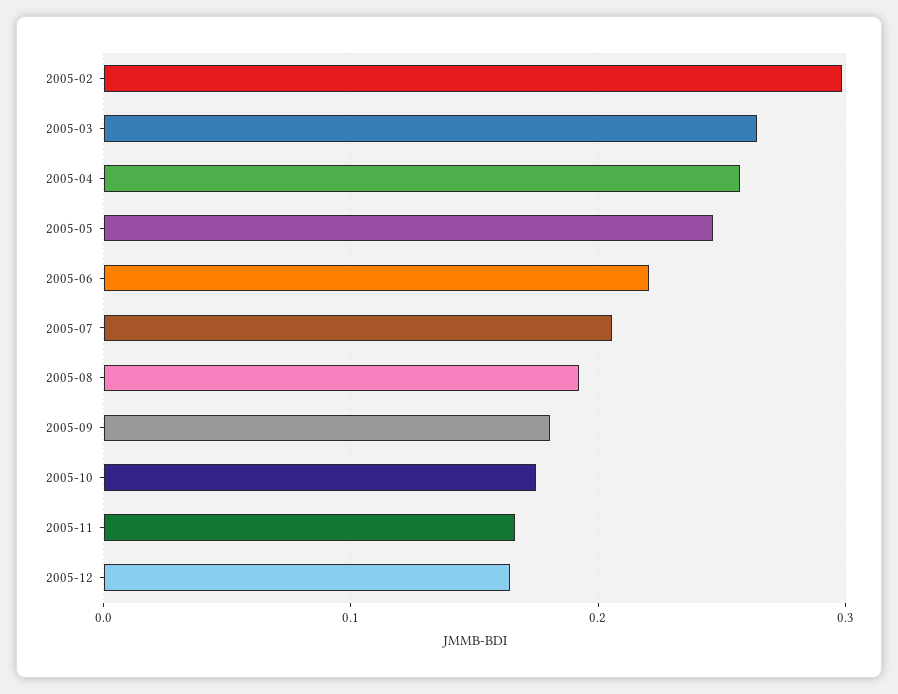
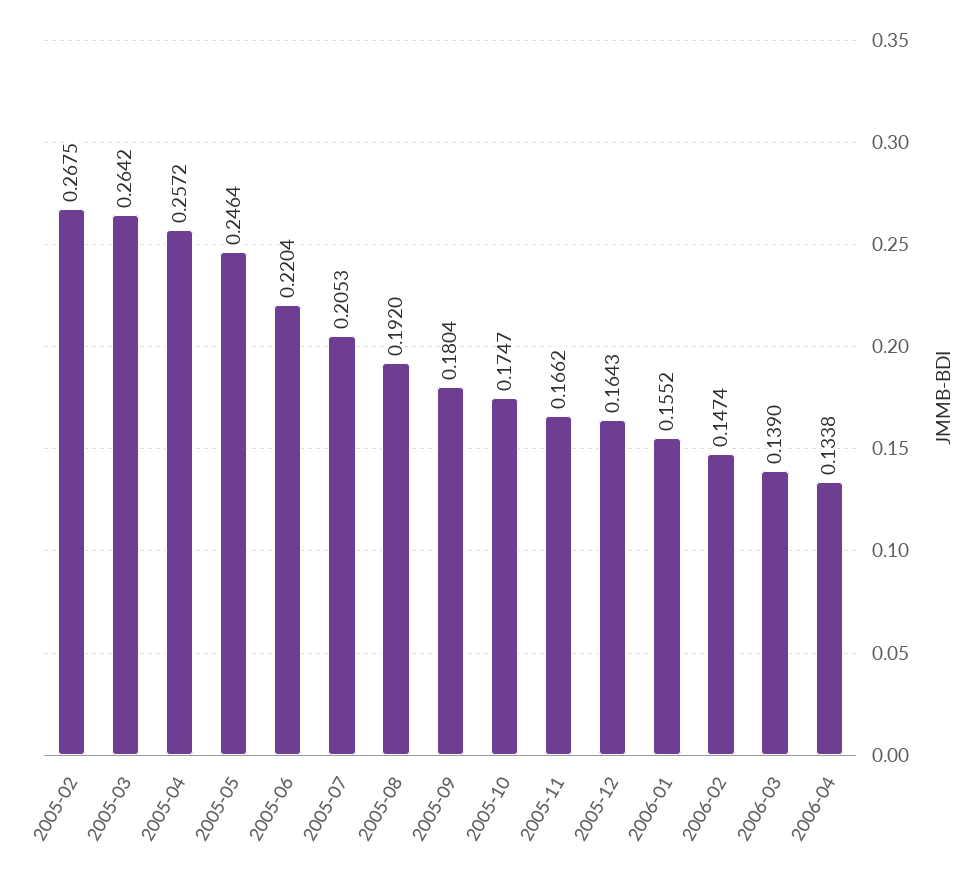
2005-02: 0.3 -> 0.2675
2006-01: none -> 0.1552
2006-02: none -> 0.1474
2006-03: none -> 0.139
2006-04: none -> 0.1338

